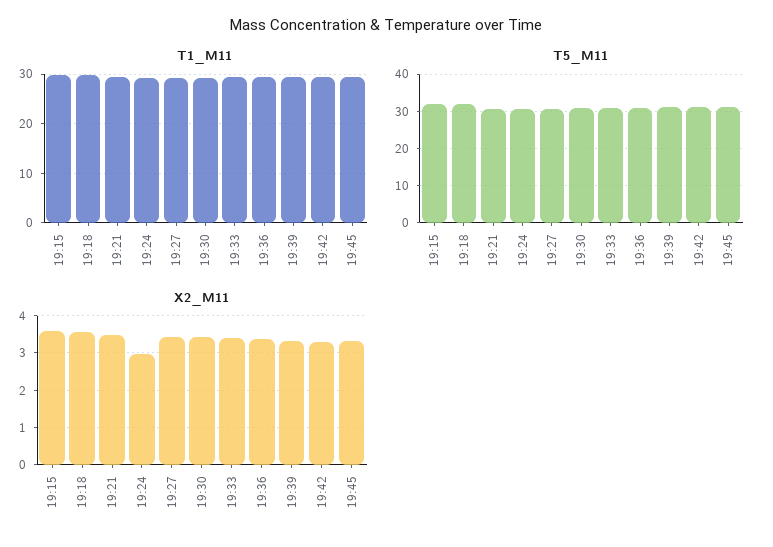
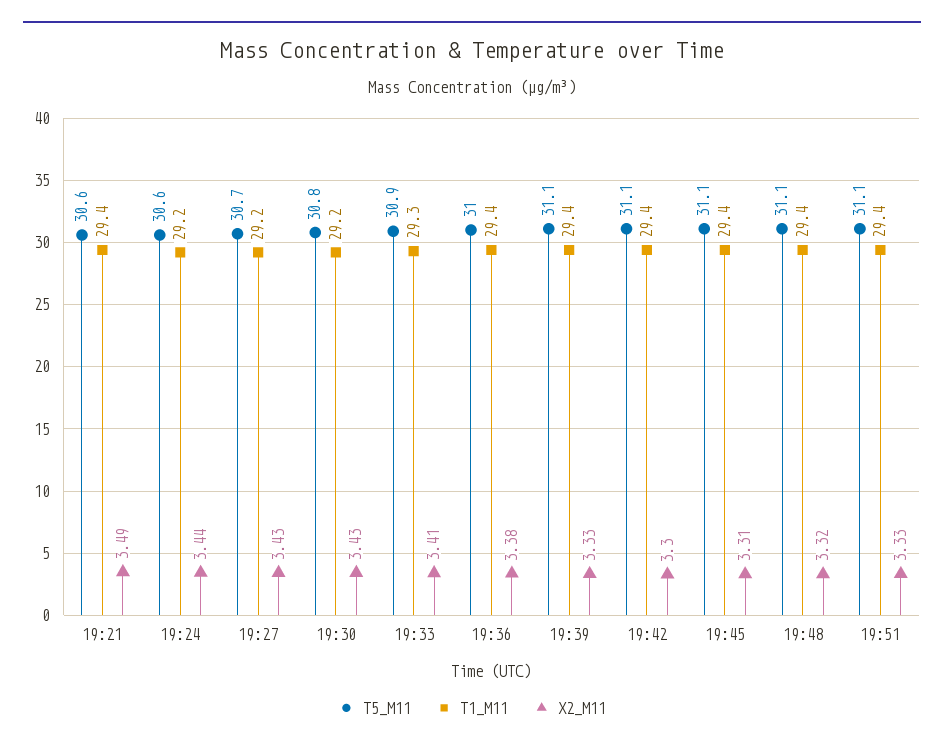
T1_M11, 19:15: 30 -> none
T1_M11, 19:18: 30 -> none
T5_M11, 19:15: 32 -> none
T5_M11, 19:18: 32 -> none
X2_M11, 19:15: 3.6 -> none
X2_M11, 19:18: 3.6 -> none
X2_M11, 19:24: 3 -> 3.44
T5_M11, 19:48: none -> 31.1
T1_M11, 19:48: none -> 29.4
X2_M11, 19:48: none -> 3.32
T5_M11, 19:51: none -> 31.1
T1_M11, 19:51: none -> 29.4
X2_M11, 19:51: none -> 3.33

